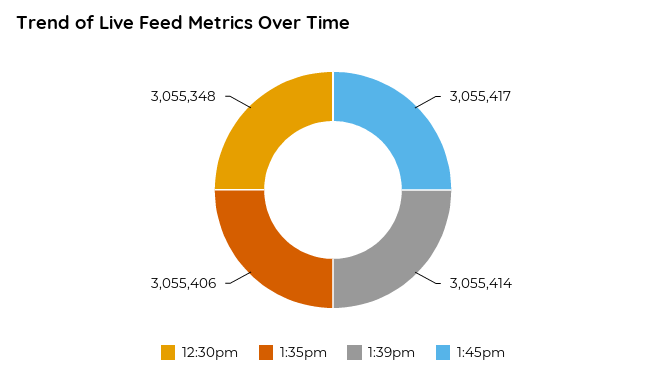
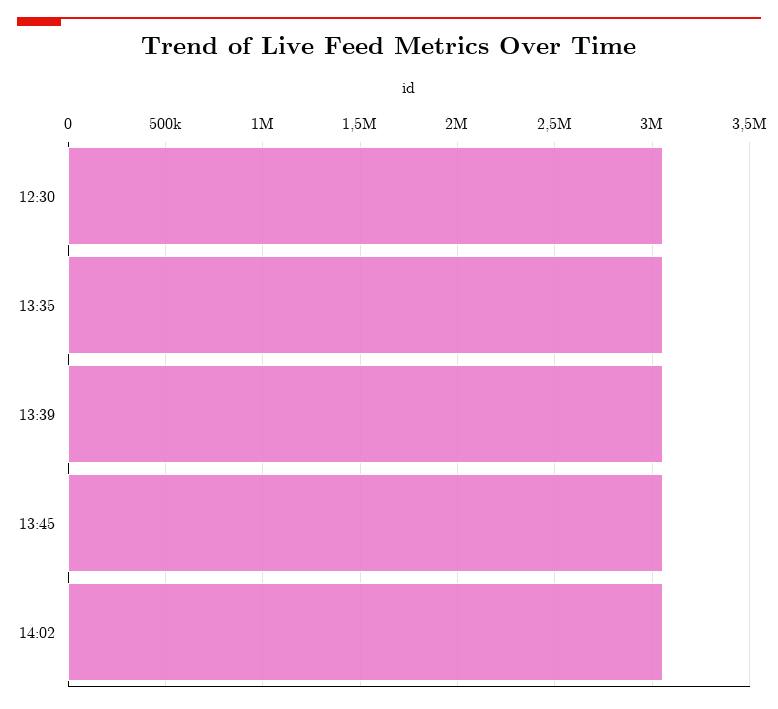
14:02: none -> 3050000

